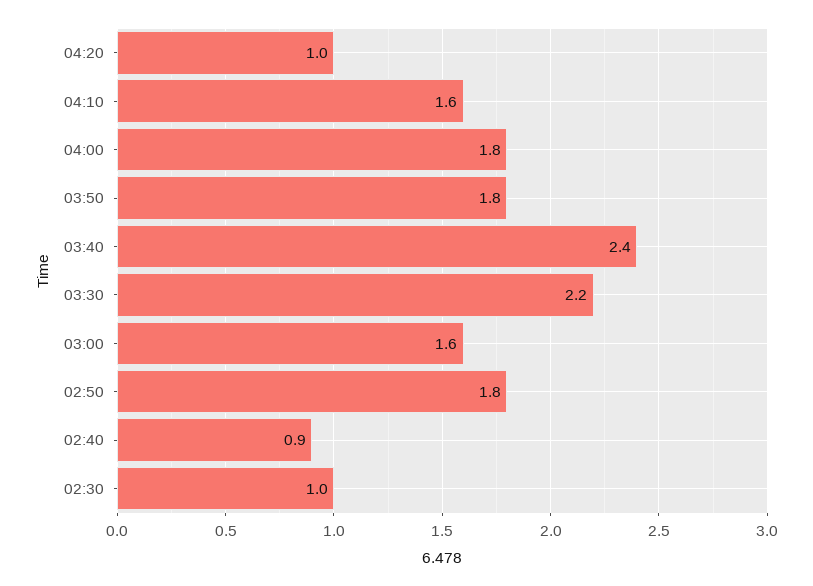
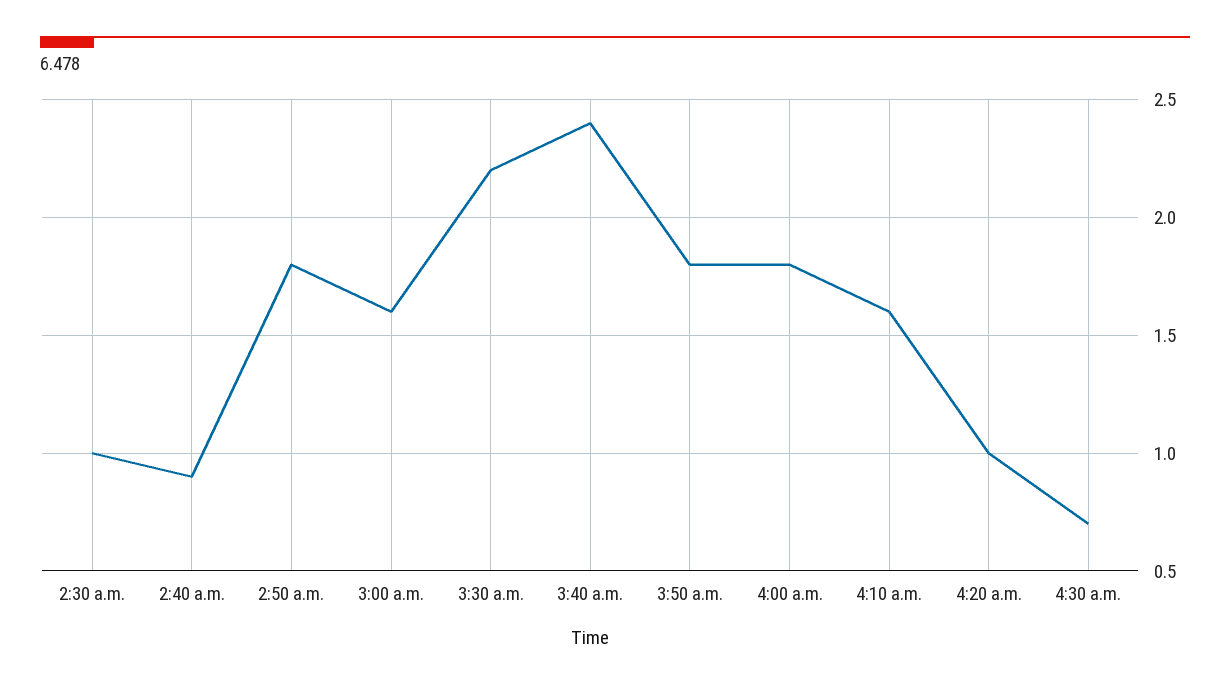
4:30 a.m.: none -> 0.7

